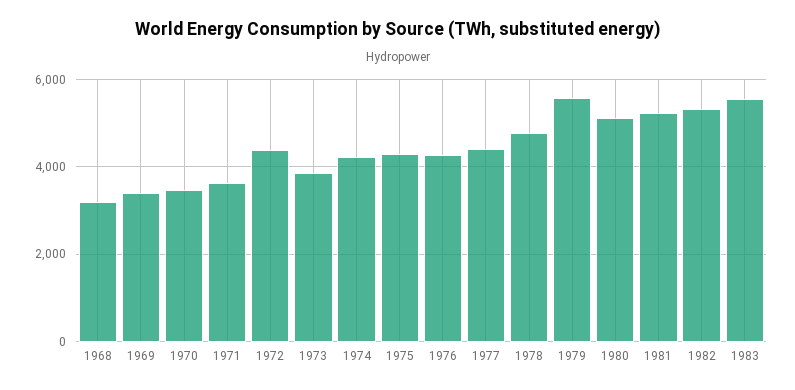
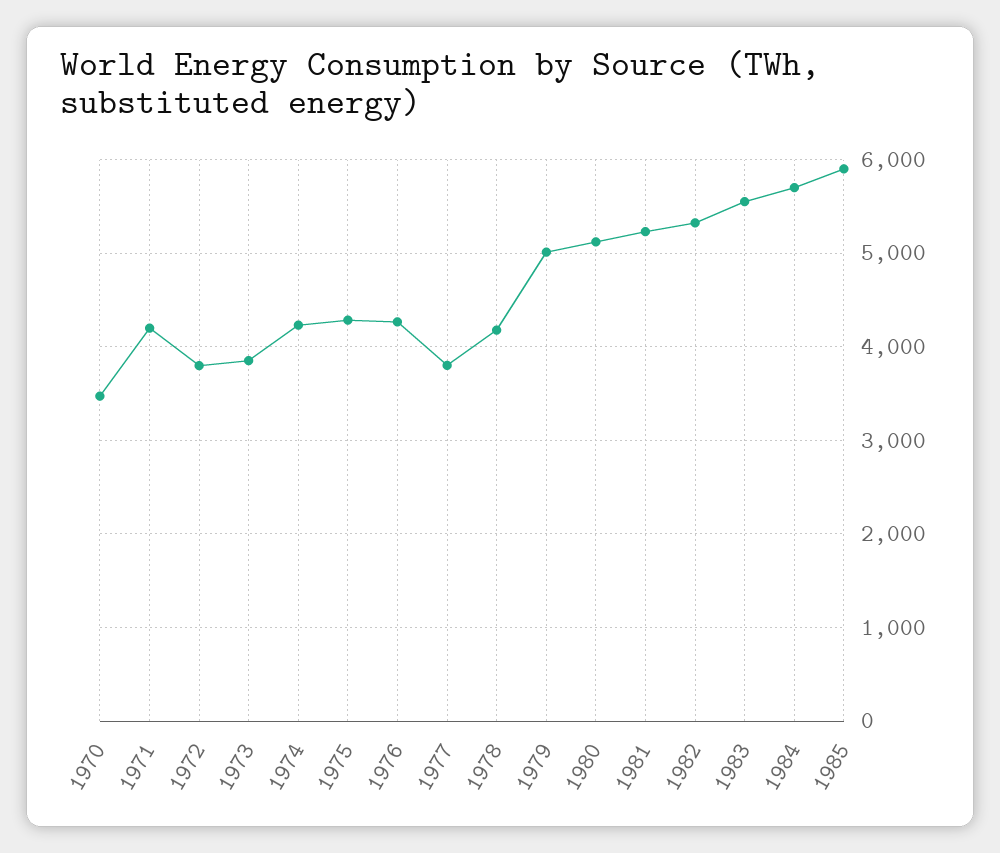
1968: 3200 -> none
1969: 3400 -> none
1971: 3600 -> 4200
1972: 4400 -> 3800
1977: 4400 -> 3800
1978: 4800 -> 4200
1979: 5600 -> 5000
1984: none -> 5700
1985: none -> 5900

